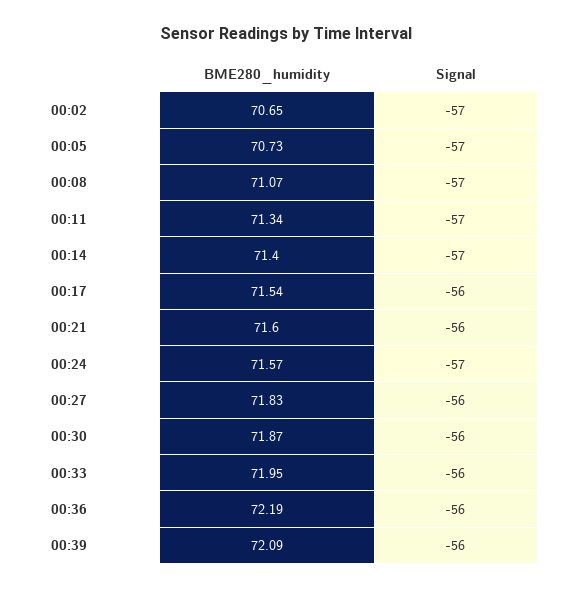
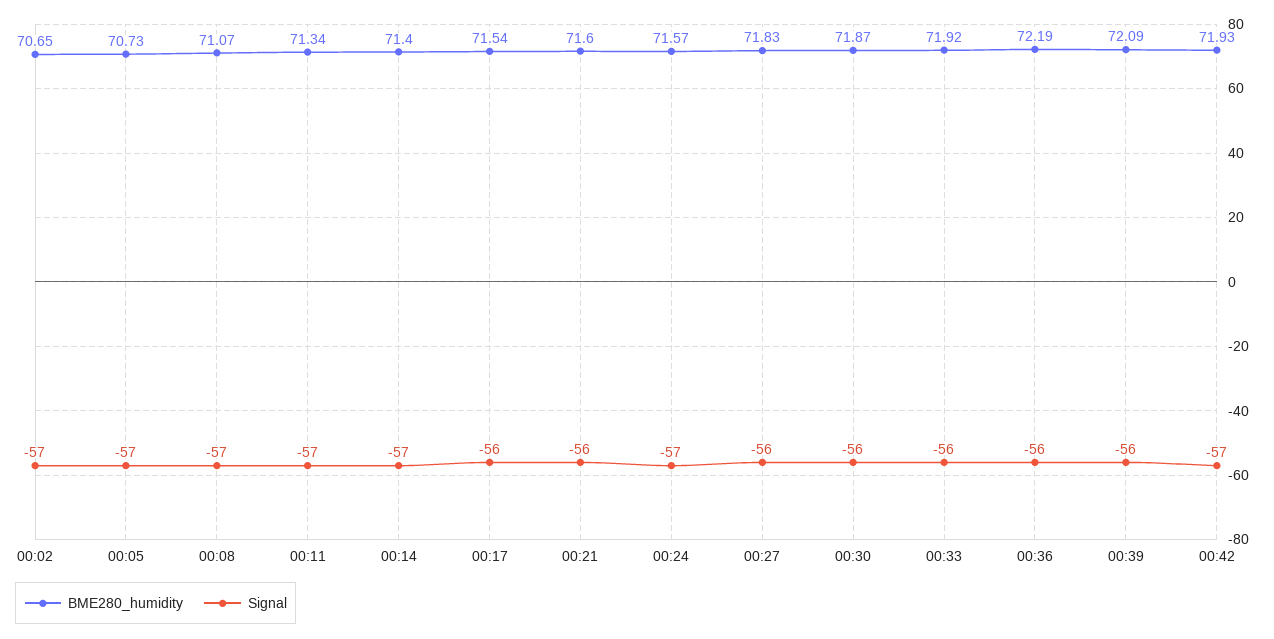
BME280_humidity, 00:33: 71.95 -> 71.92
BME280_humidity, 00:42: none -> 71.93
Signal, 00:42: none -> -57

